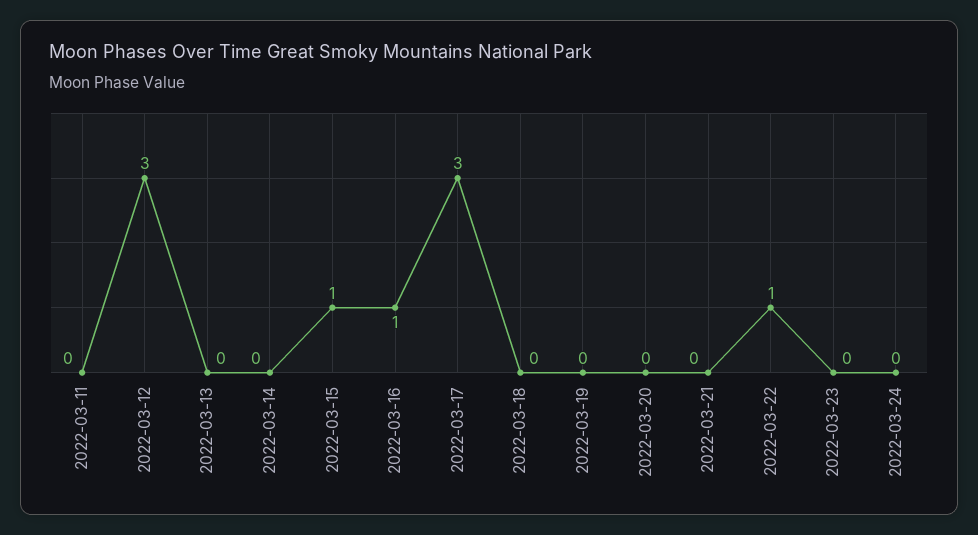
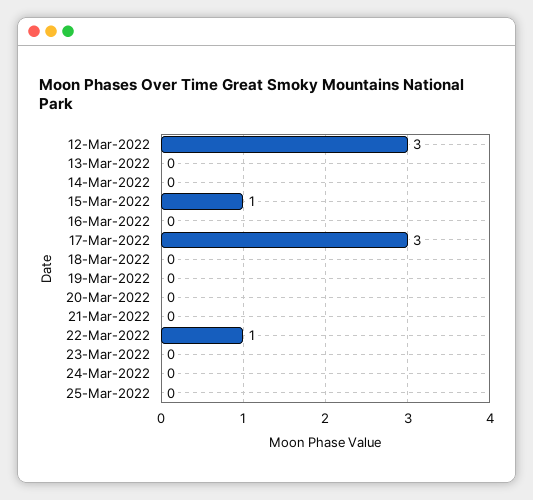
2022-03-11: 0 -> none
2022-03-16: 1 -> 0
25-Mar-2022: none -> 0

